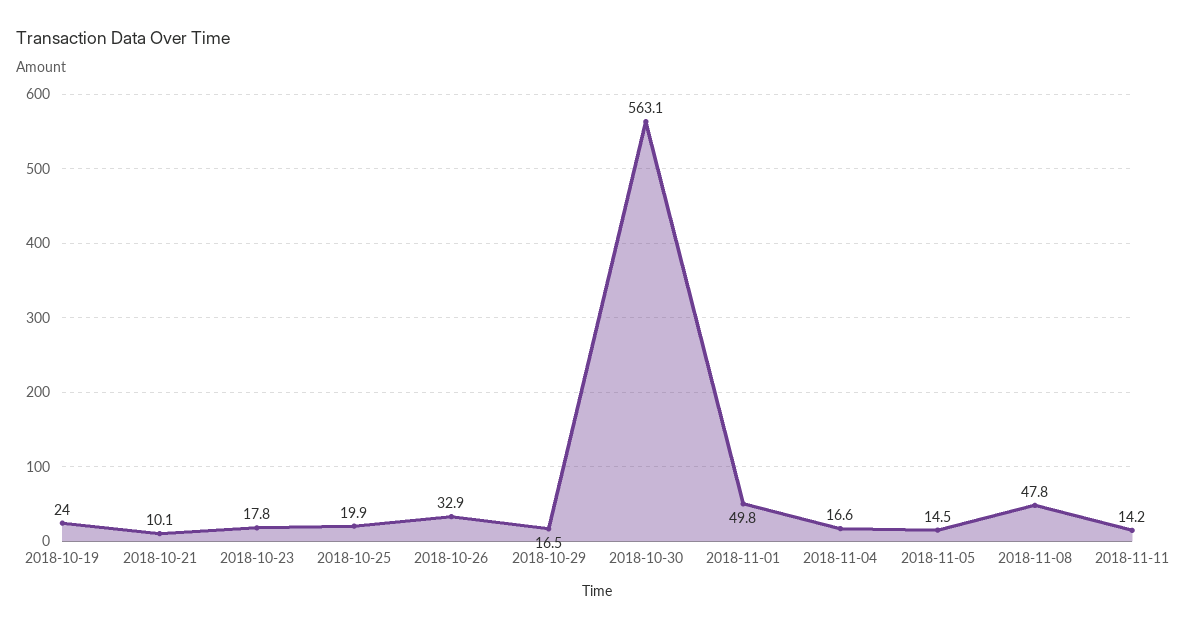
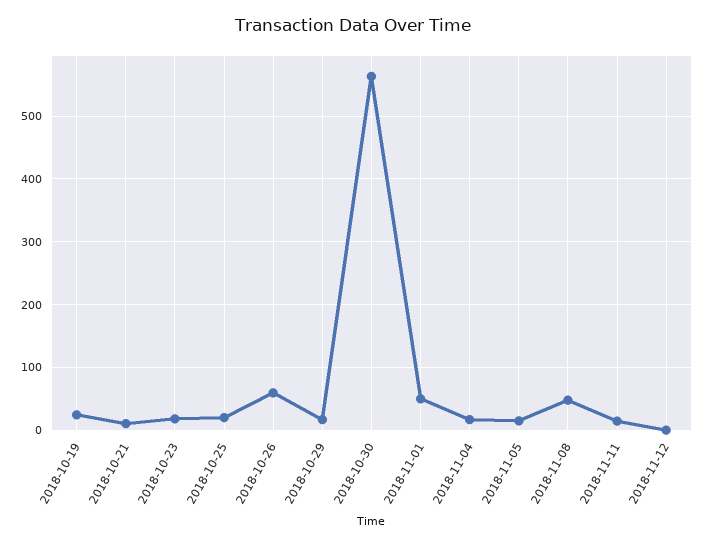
2018-10-26: 32.9 -> 60
2018-11-12: none -> 0

